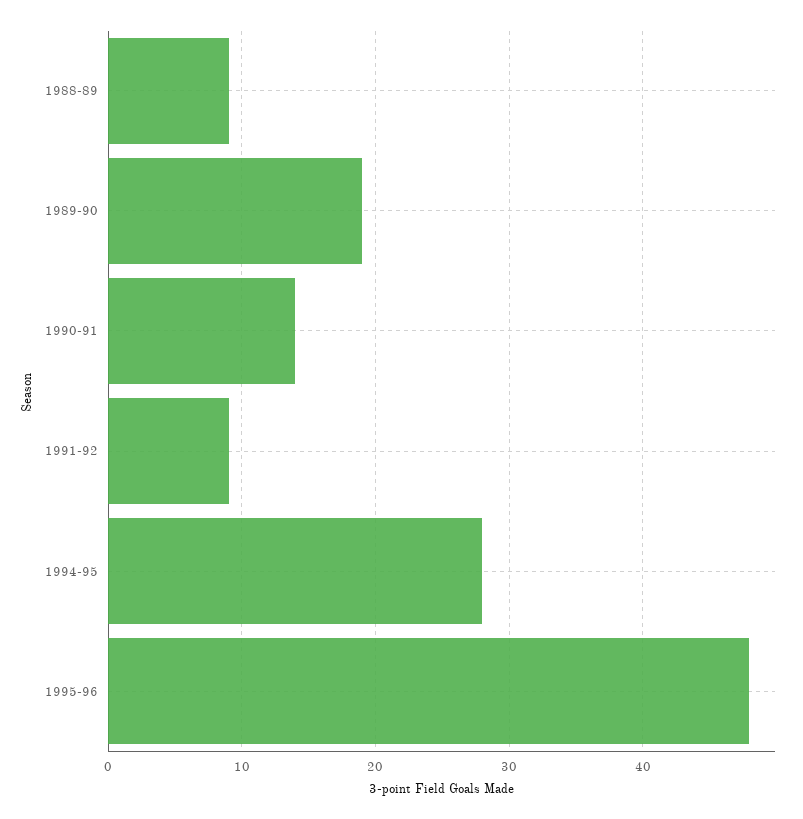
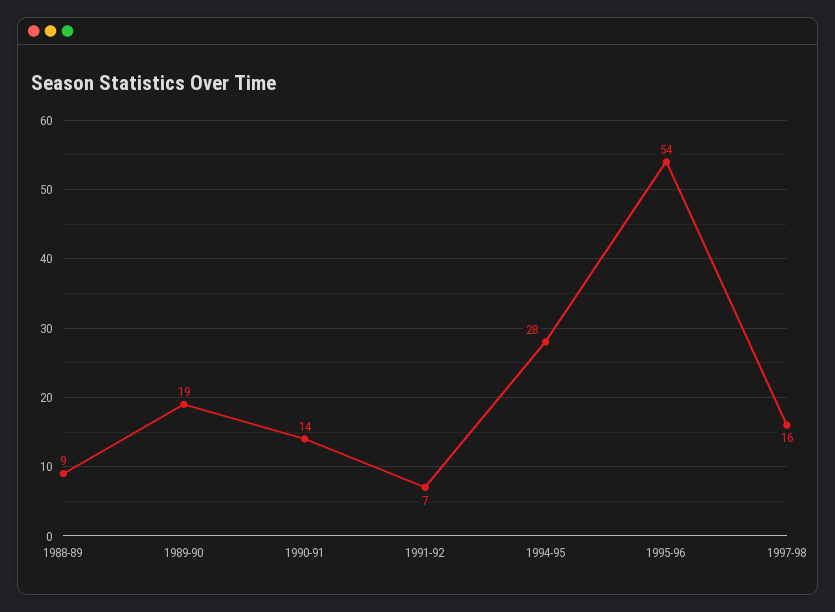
1991-92: 9 -> 7
1995-96: 48 -> 54
1997-98: none -> 16

